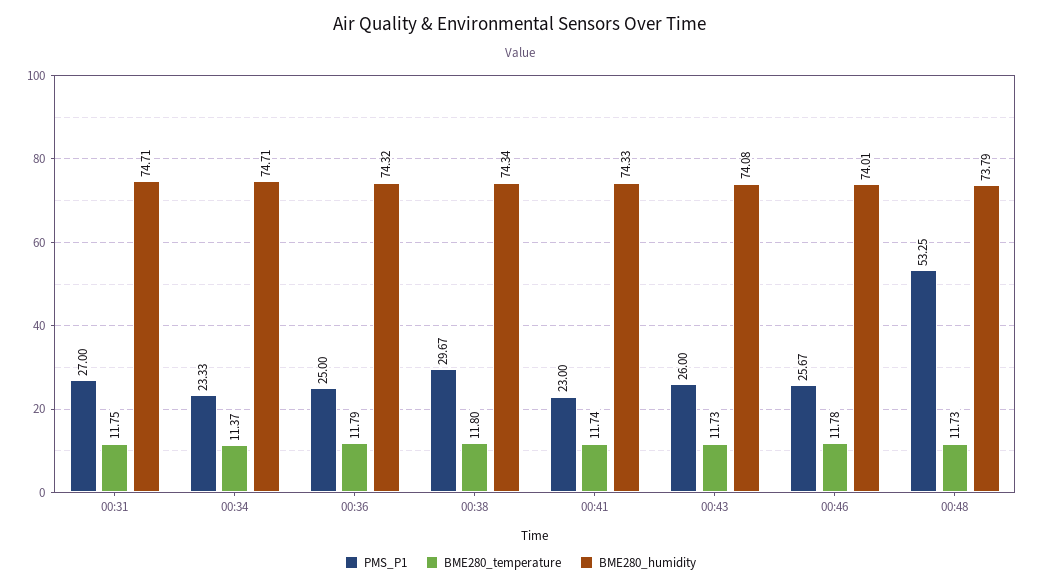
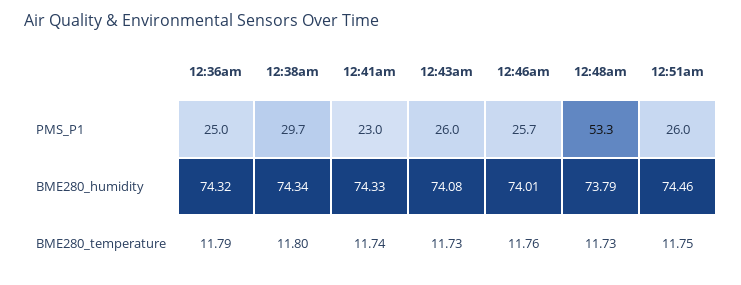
PMS_P1, 00:31: 27 -> none
BME280_temperature, 00:31: 11.75 -> none
BME280_humidity, 00:31: 74.71 -> none
PMS_P1, 00:34: 23.33 -> none
BME280_temperature, 00:34: 11.37 -> none
BME280_humidity, 00:34: 74.71 -> none
BME280_temperature, 00:46: 11.78 -> 11.76
PMS_P1, 12:51am: none -> 26
BME280_humidity, 12:51am: none -> 74.46
BME280_temperature, 12:51am: none -> 11.75

